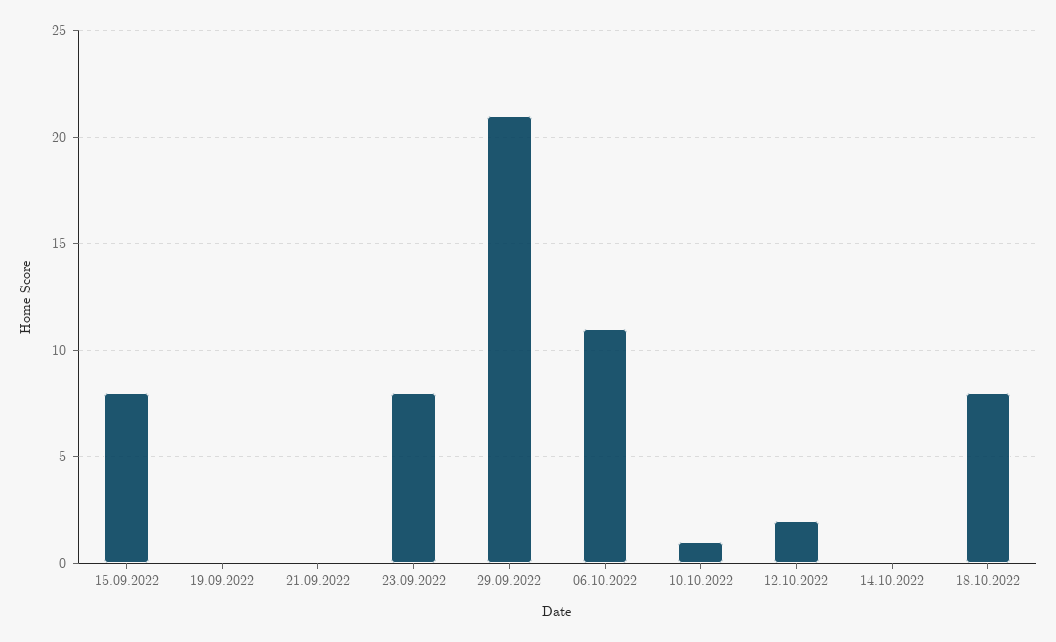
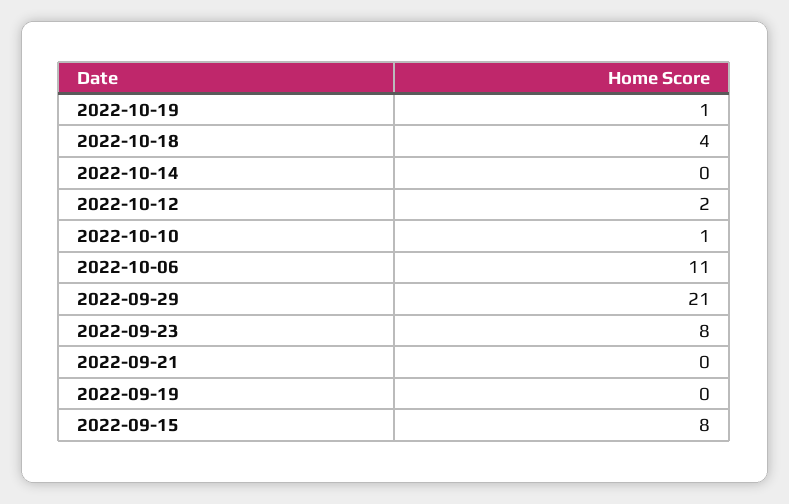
18.10.2022: 8 -> 4
2022-10-19: none -> 1

